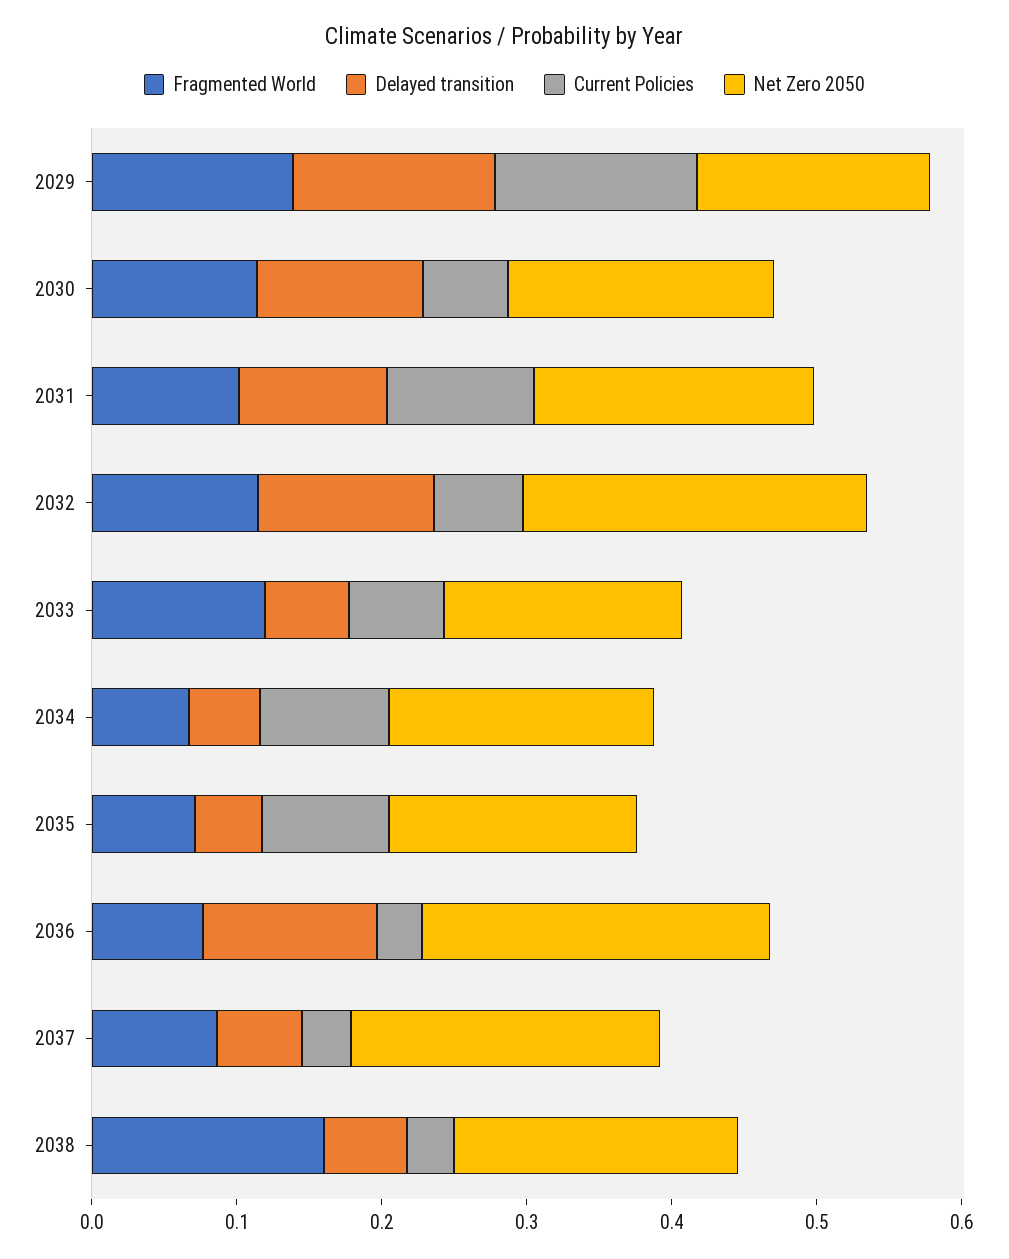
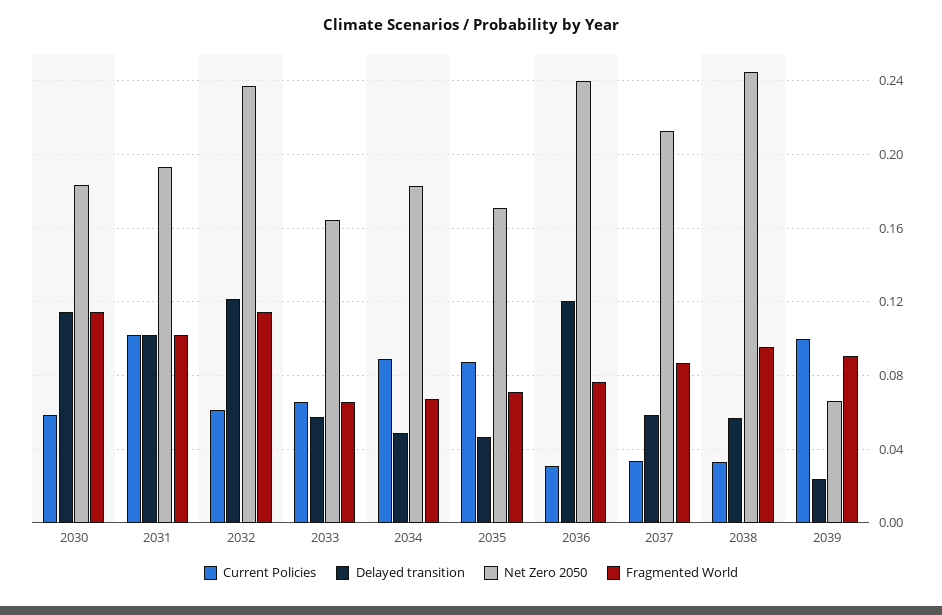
Fragmented World, 2029: 0.14 -> none
Delayed transition, 2029: 0.14 -> none
Current Policies, 2029: 0.14 -> none
Net Zero 2050, 2029: 0.16 -> none
Fragmented World, 2033: 0.12 -> 0.065
Fragmented World, 2038: 0.16 -> 0.095
Net Zero 2050, 2038: 0.2 -> 0.245
Current Policies, 2039: none -> 0.1
Delayed transition, 2039: none -> 0.025
Net Zero 2050, 2039: none -> 0.065
Fragmented World, 2039: none -> 0.09

